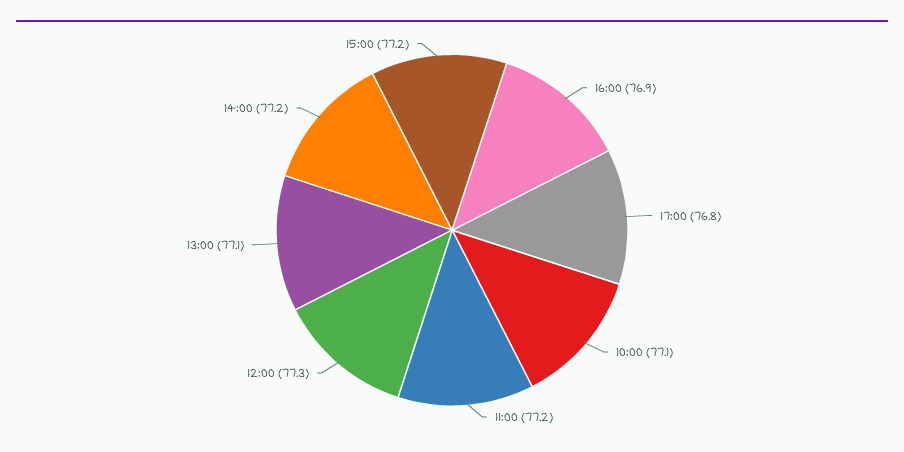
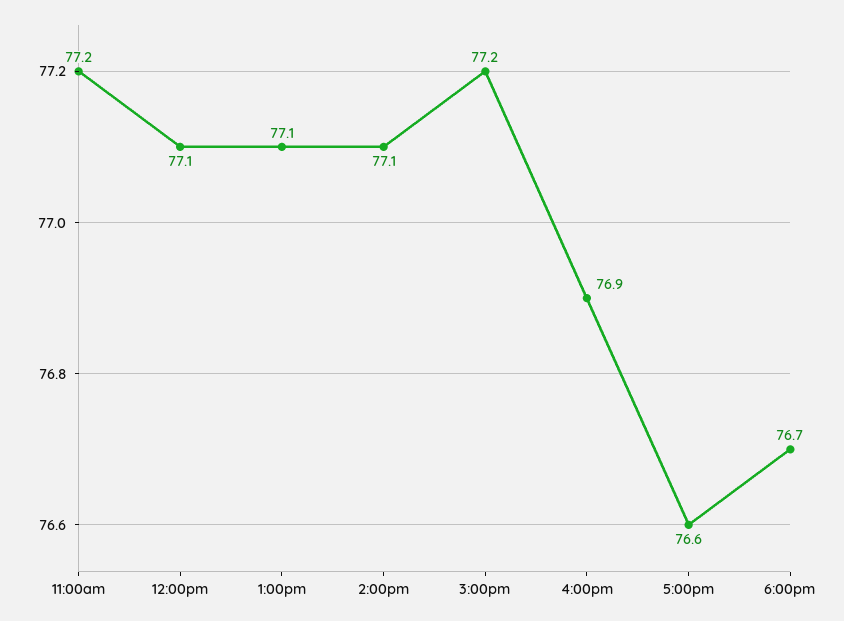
17:00: 76.8 -> 76.6
10:00: 77.1 -> none
12:00: 77.3 -> 77.1
14:00: 77.2 -> 77.1
6:00pm: none -> 76.7

